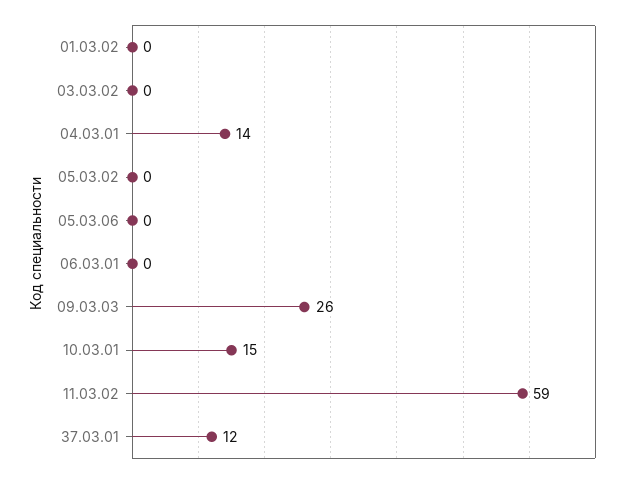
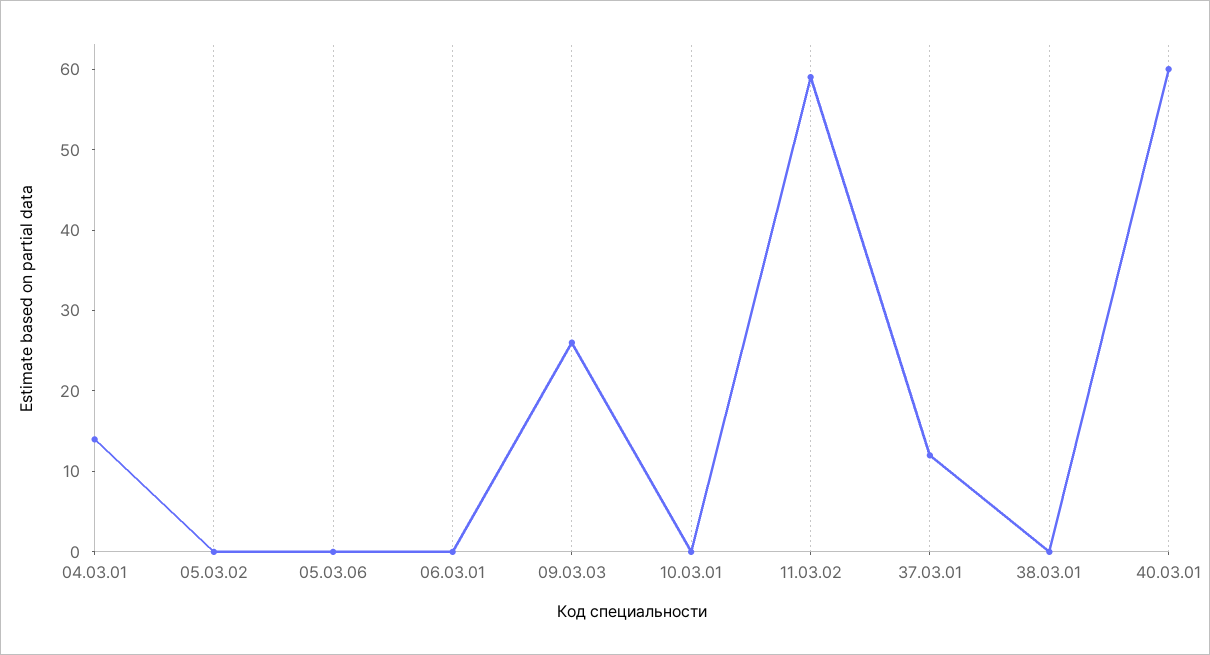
01.03.02: 0 -> none
03.03.02: 0 -> none
10.03.01: 15 -> 0
38.03.01: none -> 0
40.03.01: none -> 60

